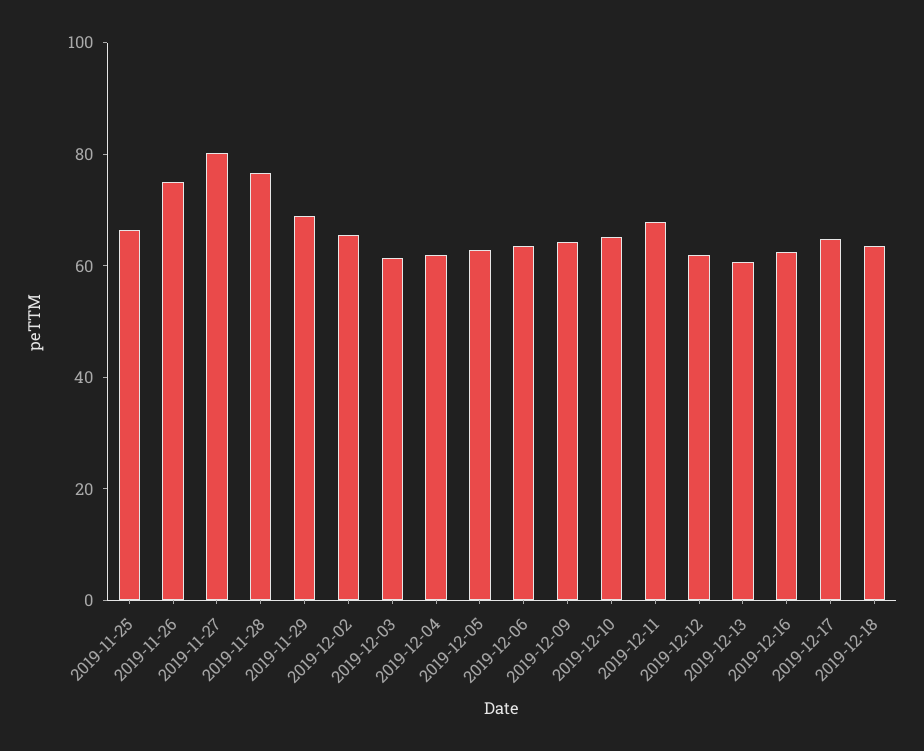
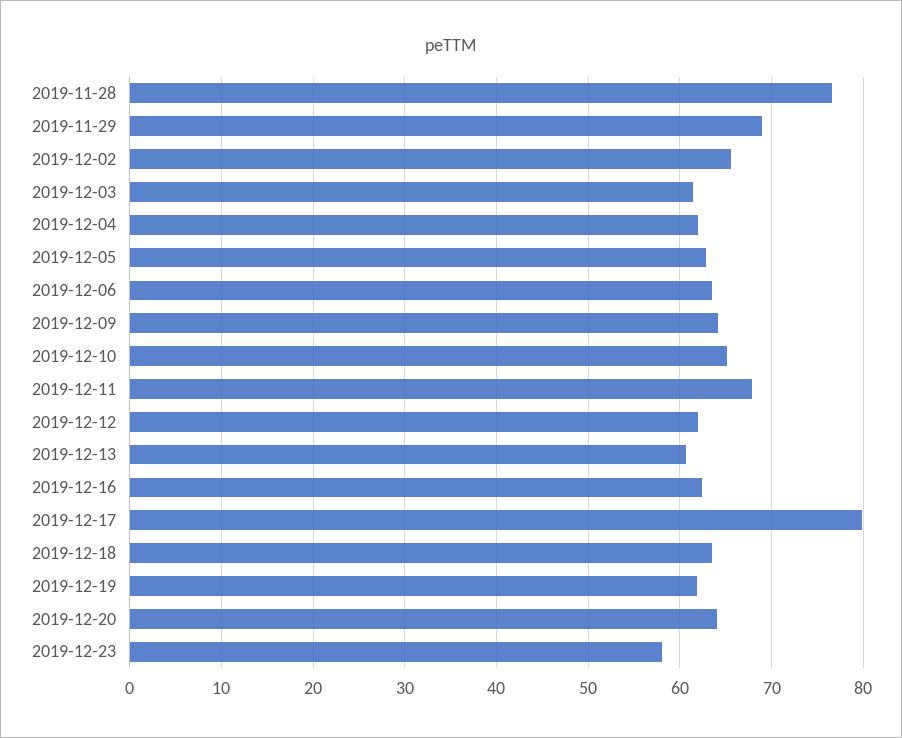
2019-11-25: 65 -> none
2019-11-26: 75 -> none
2019-11-27: 80 -> none
2019-12-17: 65 -> 80
2019-12-19: none -> 62
2019-12-20: none -> 64
2019-12-23: none -> 58

